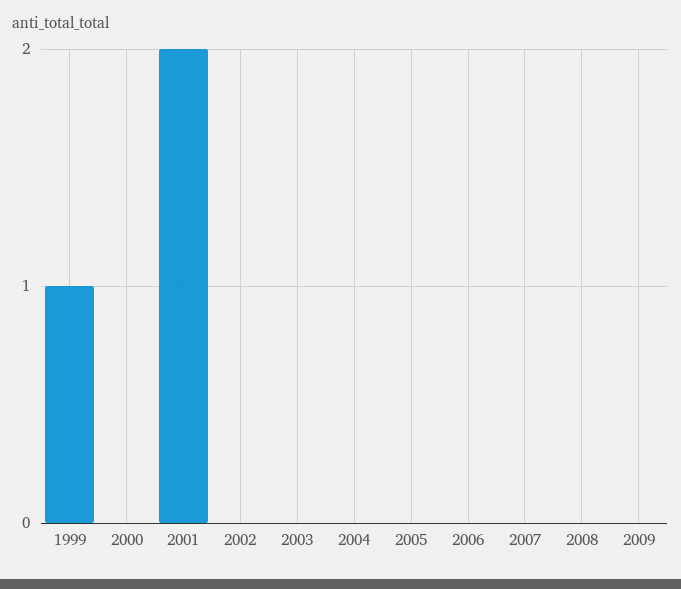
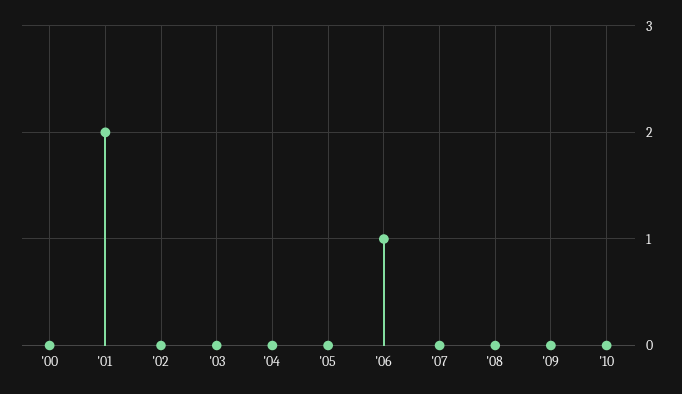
1999: 1 -> none
2006: 0 -> 1
'10: none -> 0

